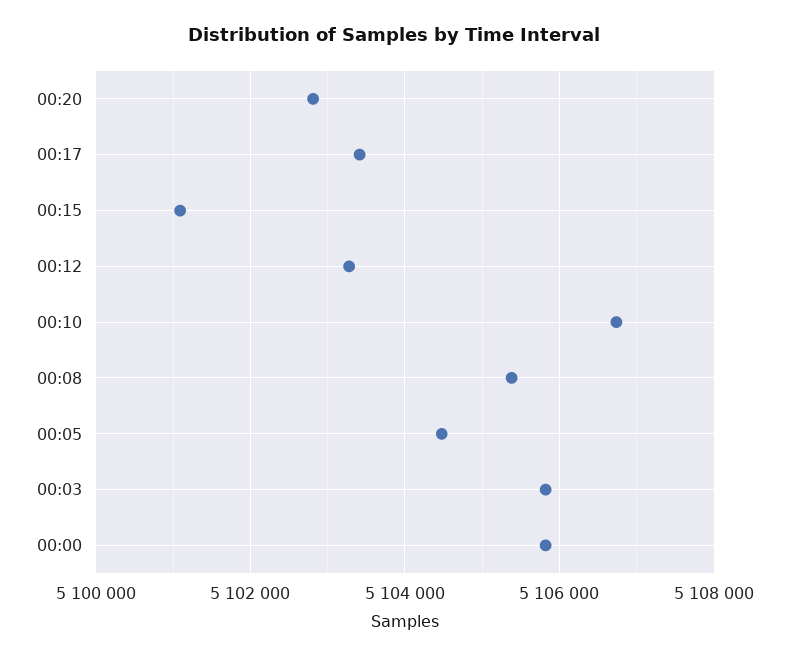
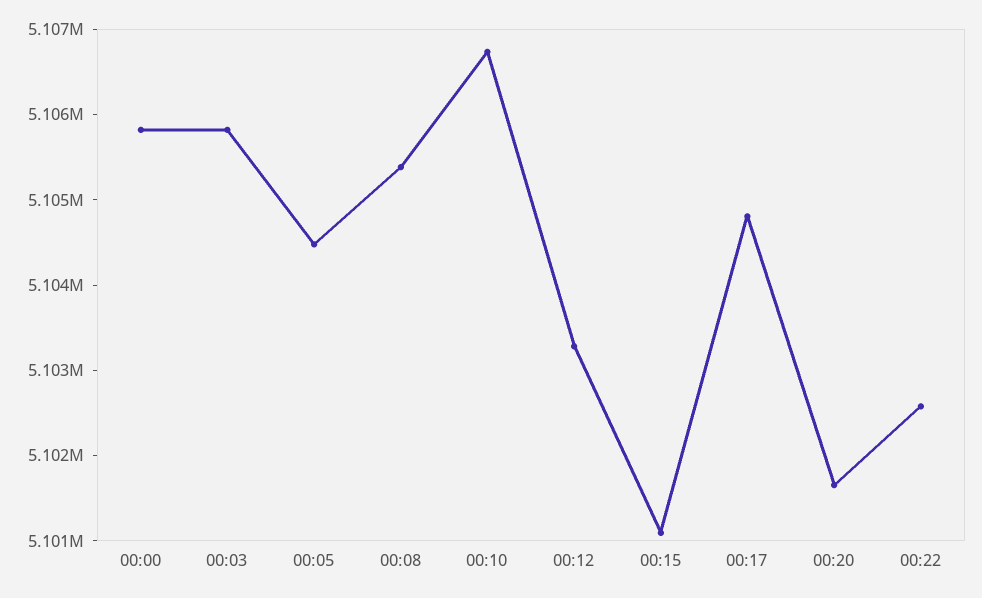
00:20: 5102800 -> 5101600
00:17: 5103400 -> 5104800
00:22: none -> 5102600

